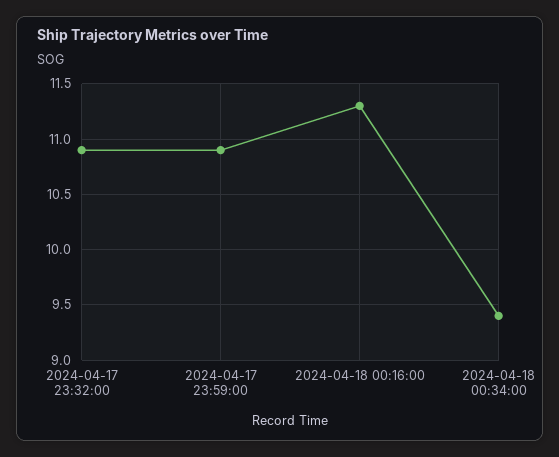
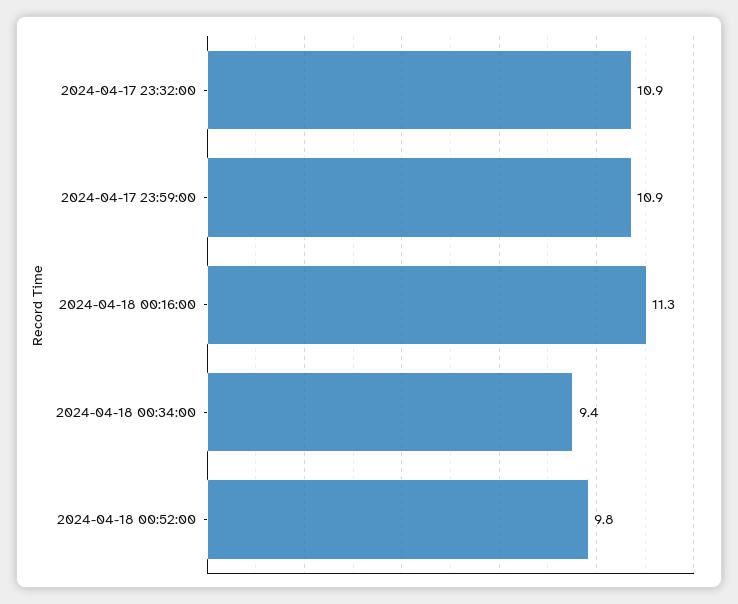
2024-04-18 00:52:00: none -> 9.8

